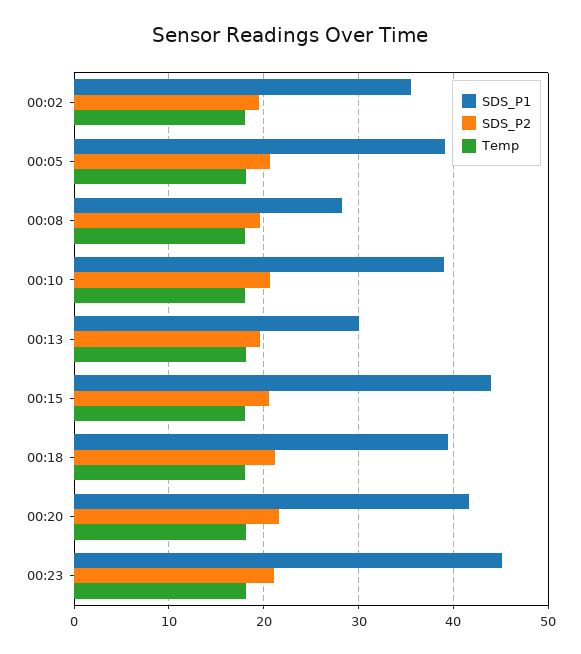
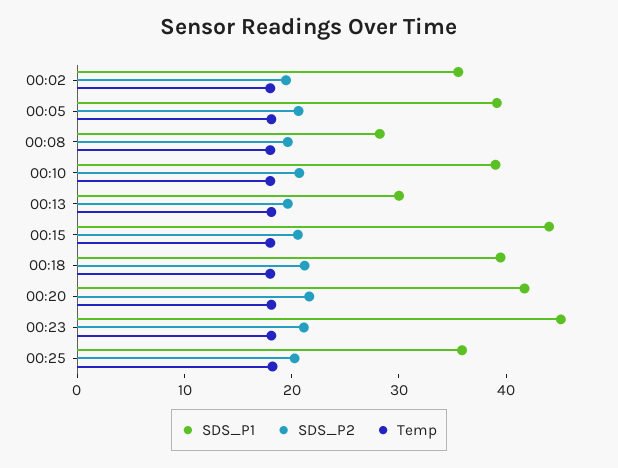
SDS_P1, 00:25: none -> 36
SDS_P2, 00:25: none -> 20
Temp, 00:25: none -> 18

